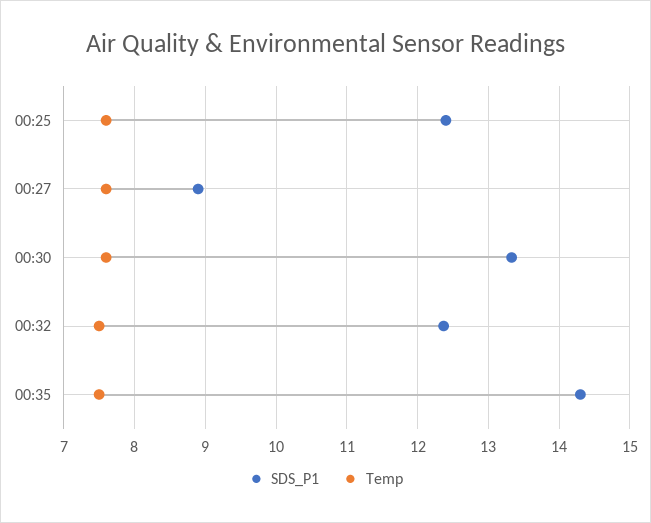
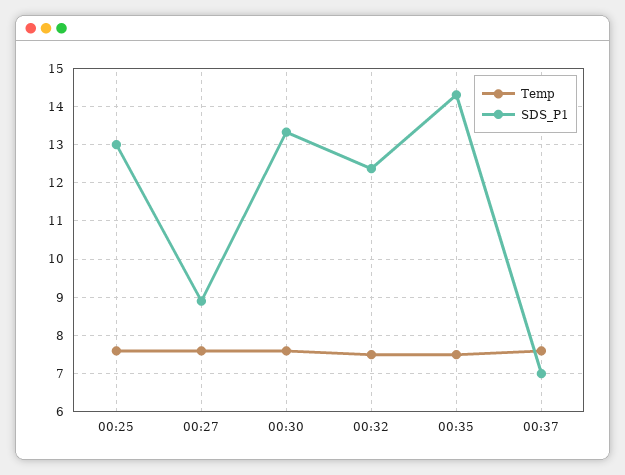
SDS_P1, 00:25: 12.4 -> 13
Temp, 00:37: none -> 7.6
SDS_P1, 00:37: none -> 7

